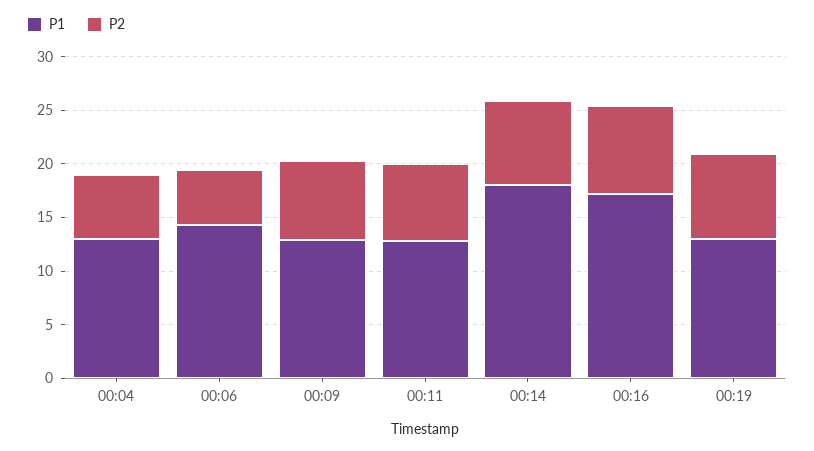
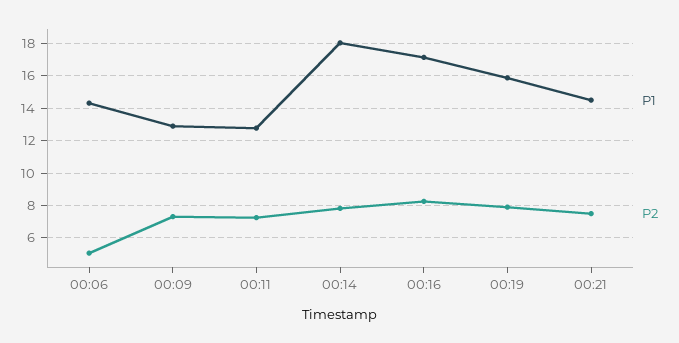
P1, 00:04: 13 -> none
P2, 00:04: 6 -> none
P1, 00:19: 13 -> 16
P1, 00:21: none -> 14.5
P2, 00:21: none -> 7.5

